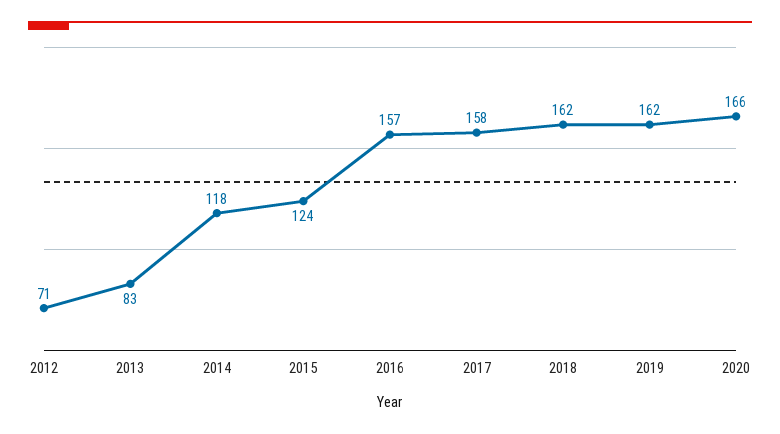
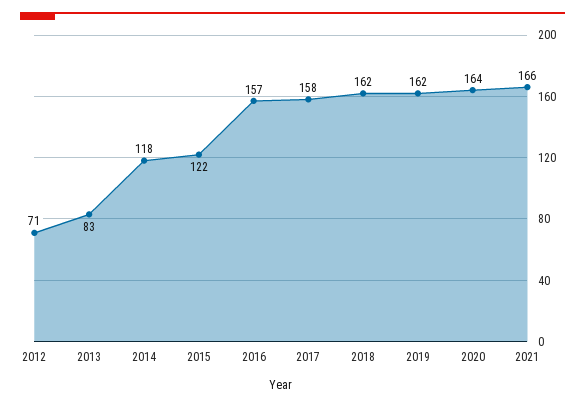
2015: 124 -> 122
2020: 166 -> 164
2021: none -> 166

